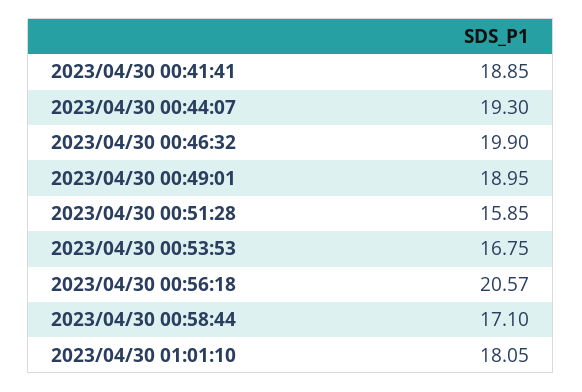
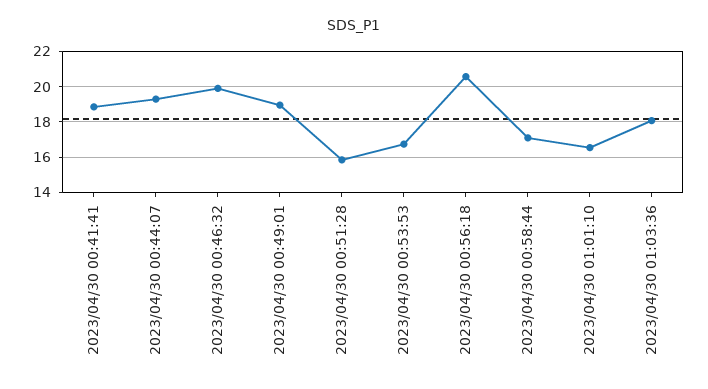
2023/04/30 01:01:10: 18.05 -> 16.5
2023/04/30 01:03:36: none -> 18

